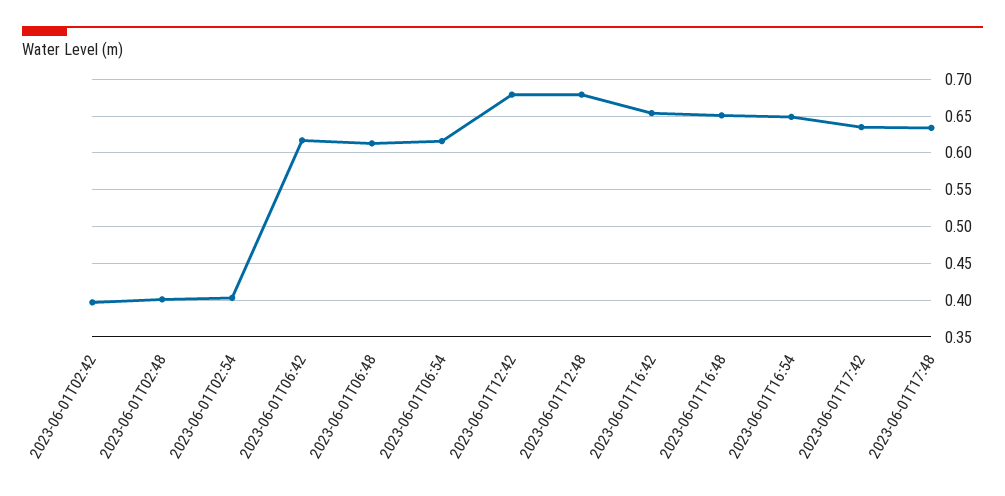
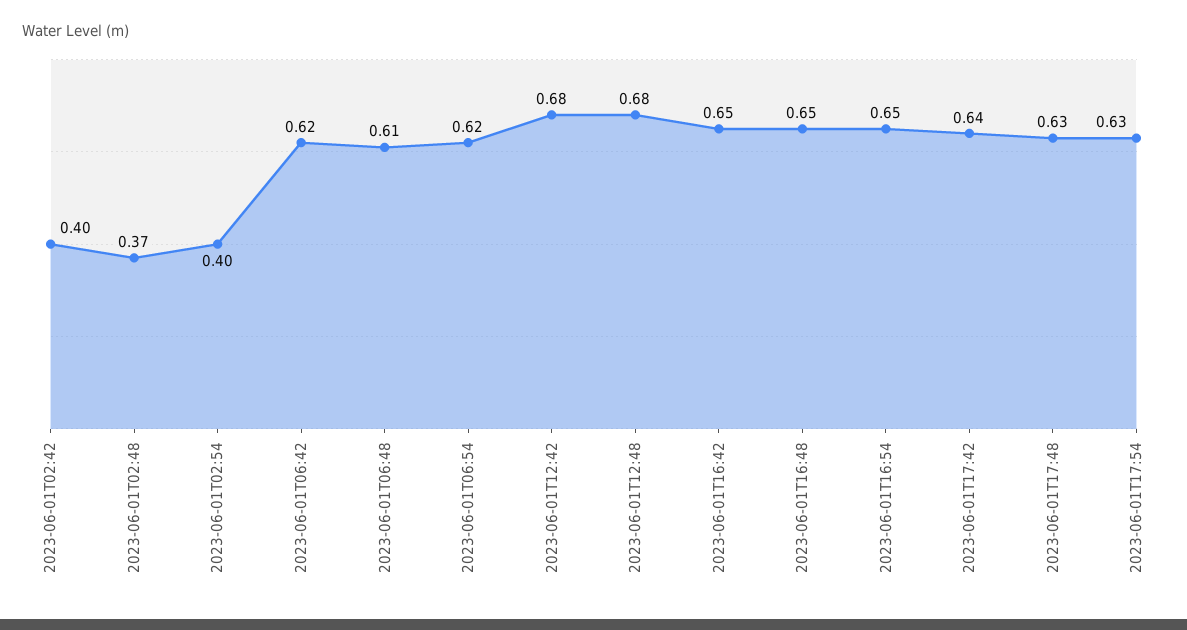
2023-06-01T02:48: 0.4 -> 0.37
2023-06-01T17:54: none -> 0.63

